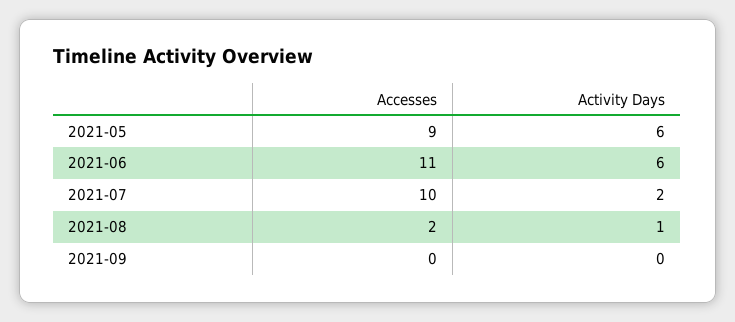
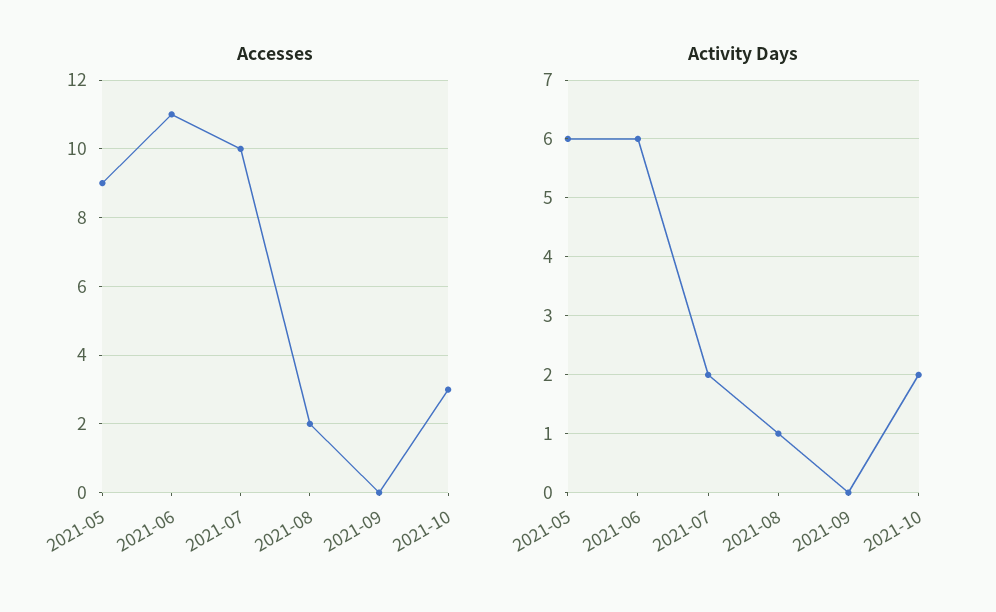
Accesses, 2021-10: none -> 3
Activity Days, 2021-10: none -> 2

